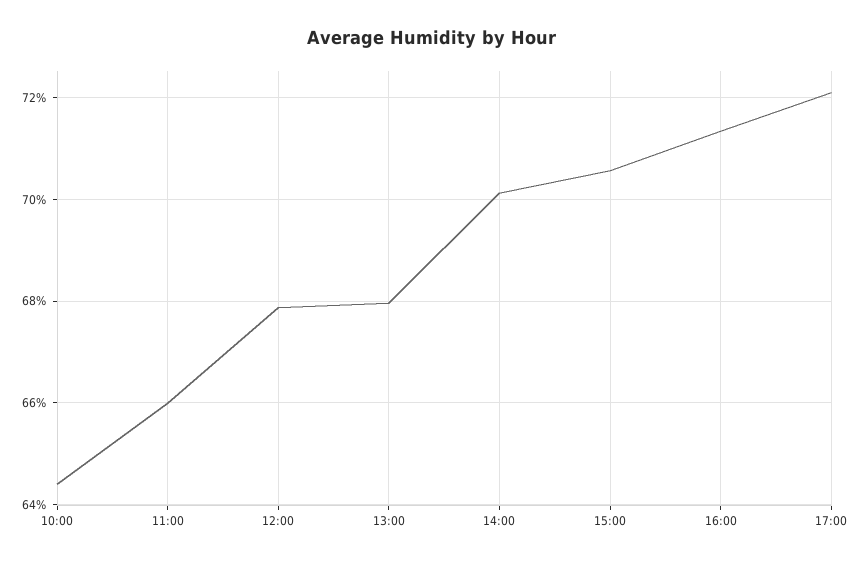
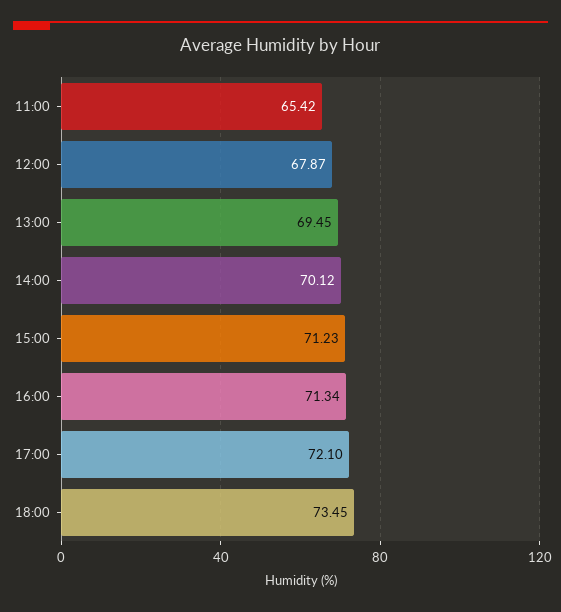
10:00: 64.4 -> none
11:00: 66 -> 65.42
13:00: 68 -> 69.45
15:00: 70.6 -> 71.23
18:00: none -> 73.45

